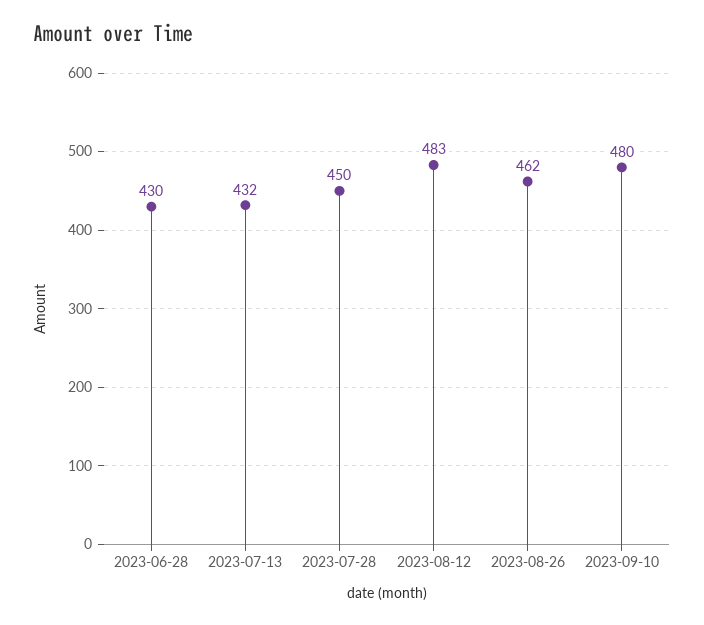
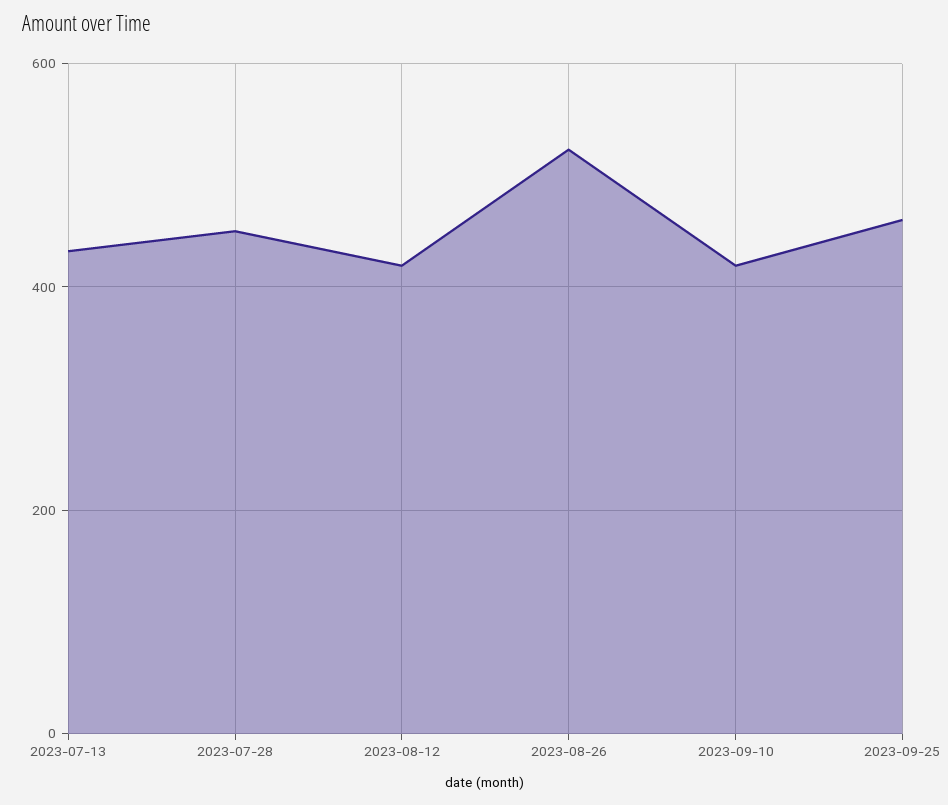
2023-06-28: 430 -> none
2023-08-12: 483 -> 420
2023-08-26: 462 -> 520
2023-09-10: 480 -> 420
2023-09-25: none -> 460

